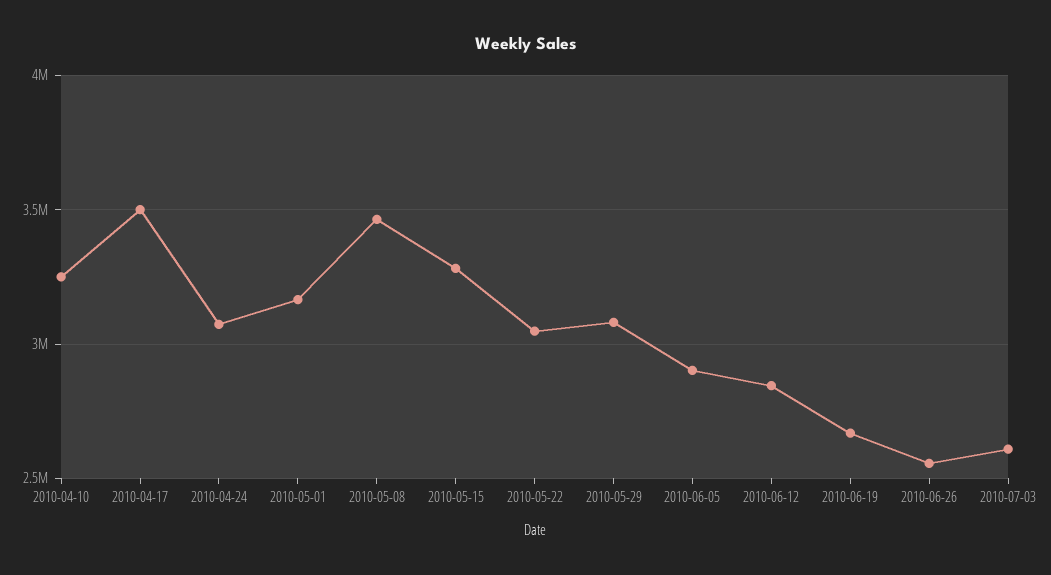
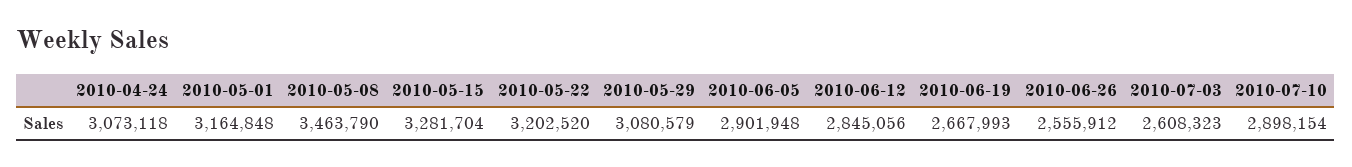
2010-04-10: 3250000 -> none
2010-04-17: 3500000 -> none
2010-05-22: 3050000 -> 3202520
2010-07-10: none -> 2898154

